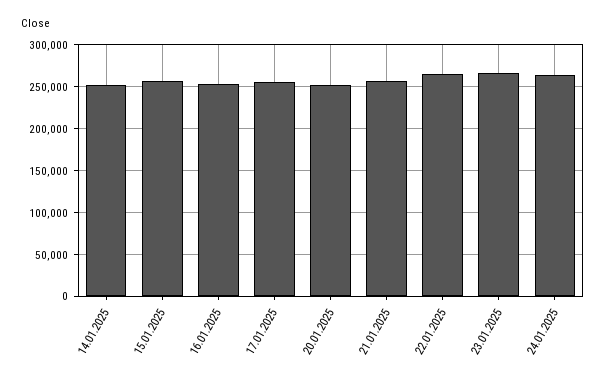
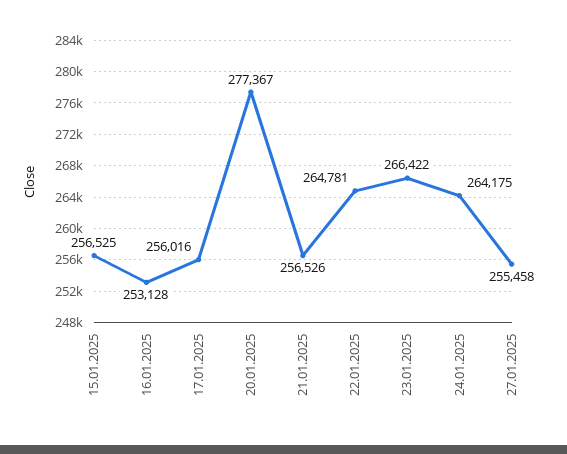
14.01.2025: 250000 -> none
20.01.2025: 250000 -> 277367
27.01.2025: none -> 255458

